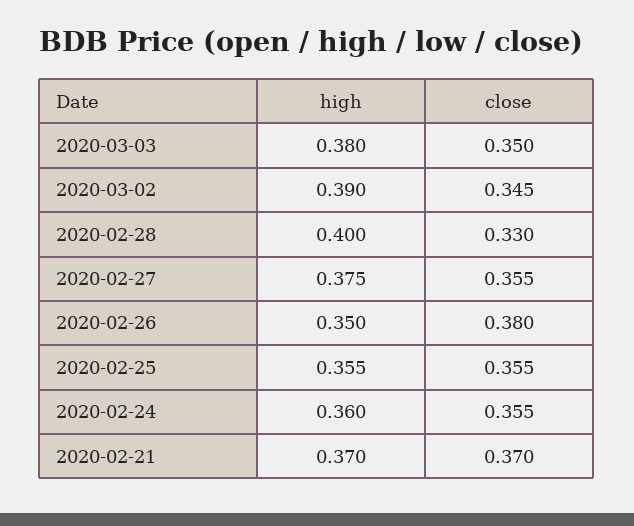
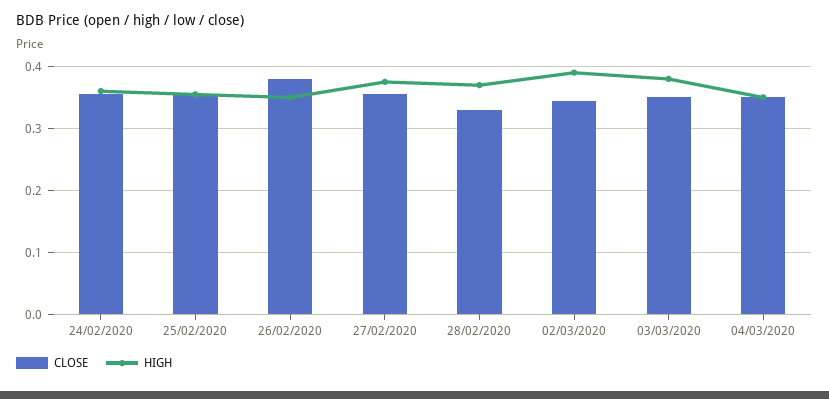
high, 2020-02-28: 0.4 -> 0.37
high, 2020-02-21: 0.37 -> none
close, 2020-02-21: 0.37 -> none
close, 04/03/2020: none -> 0.35
high, 04/03/2020: none -> 0.35

